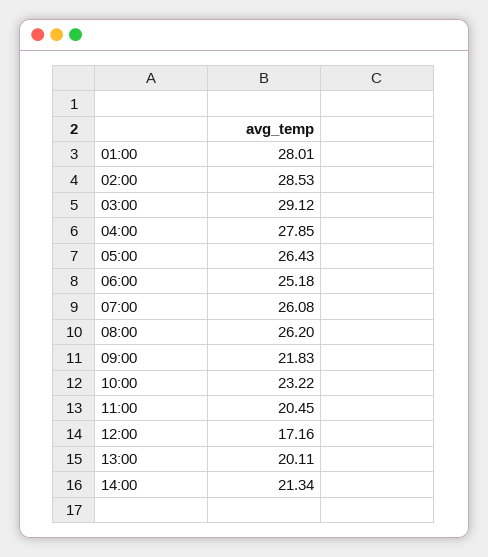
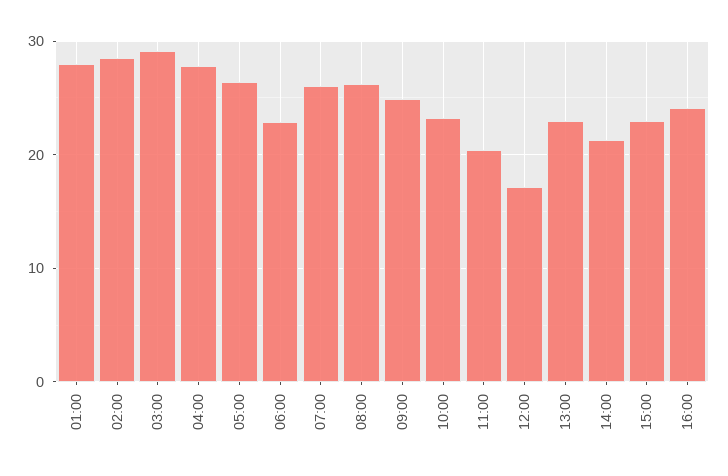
06:00: 25.18 -> 23
09:00: 21.83 -> 25
13:00: 20.11 -> 23
15:00: none -> 23
16:00: none -> 24

